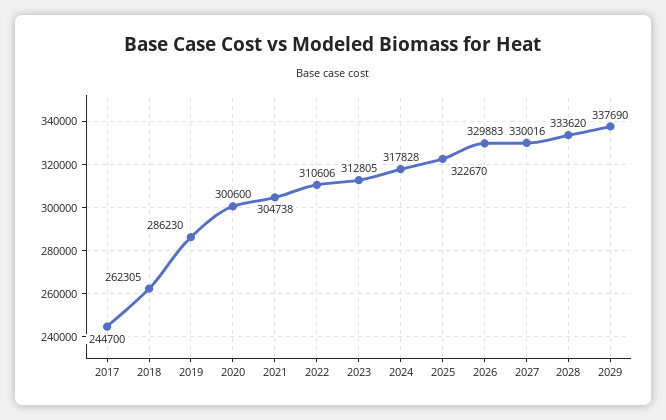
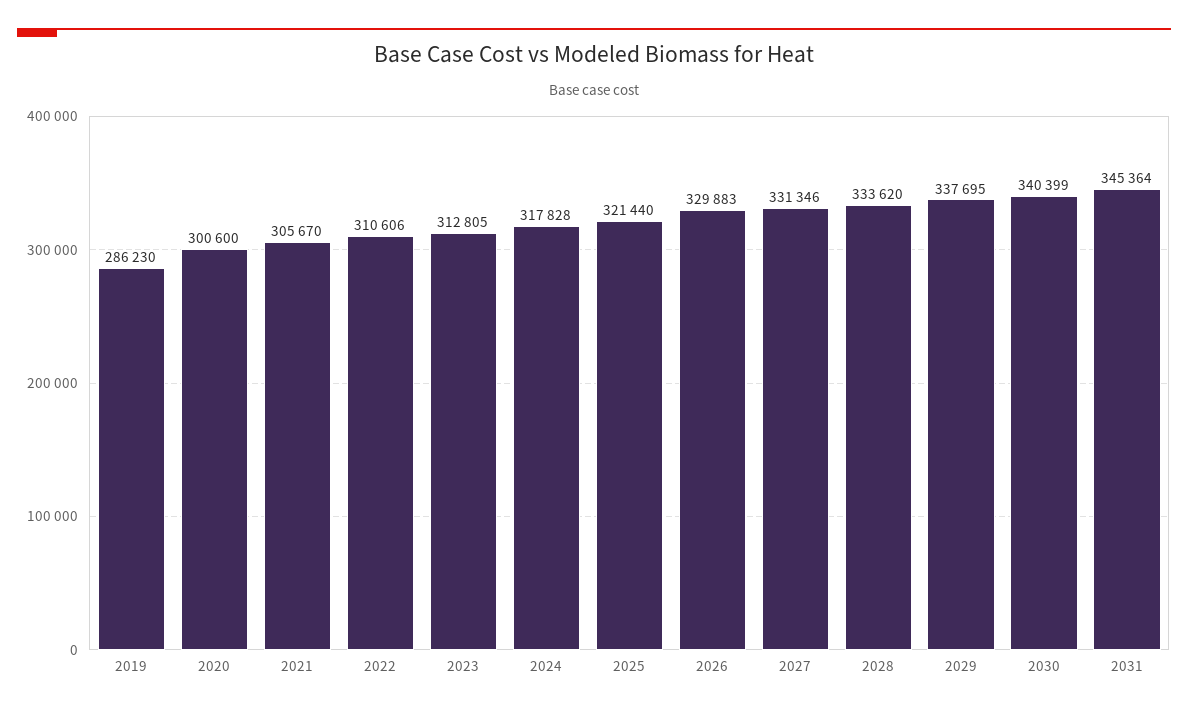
2017: 244700 -> none
2018: 262305 -> none
2021: 304738 -> 305670
2025: 322670 -> 321440
2027: 330016 -> 331346
2029: 337690 -> 337695
2030: none -> 340399
2031: none -> 345364

